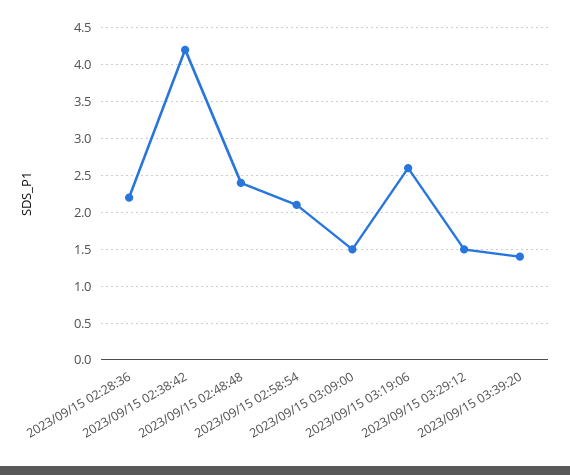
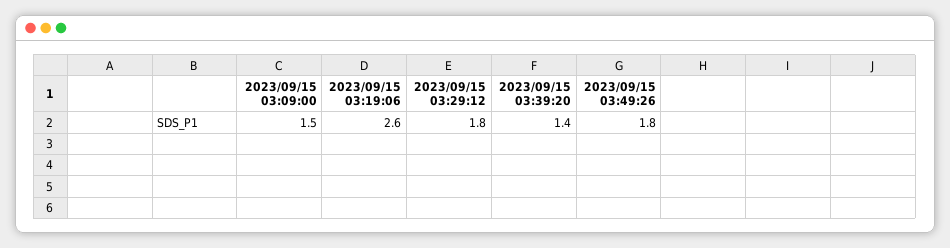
2023/09/15 02:28:36: 2.2 -> none
2023/09/15 02:38:42: 4.2 -> none
2023/09/15 02:48:48: 2.4 -> none
2023/09/15 02:58:54: 2.1 -> none
2023/09/15 03:29:12: 1.5 -> 1.8
2023/09/15 03:49:26: none -> 1.8

